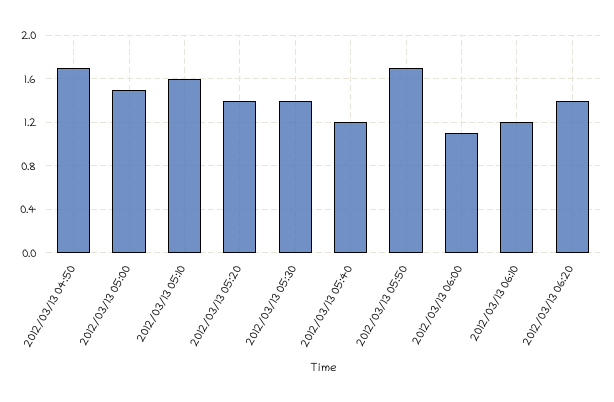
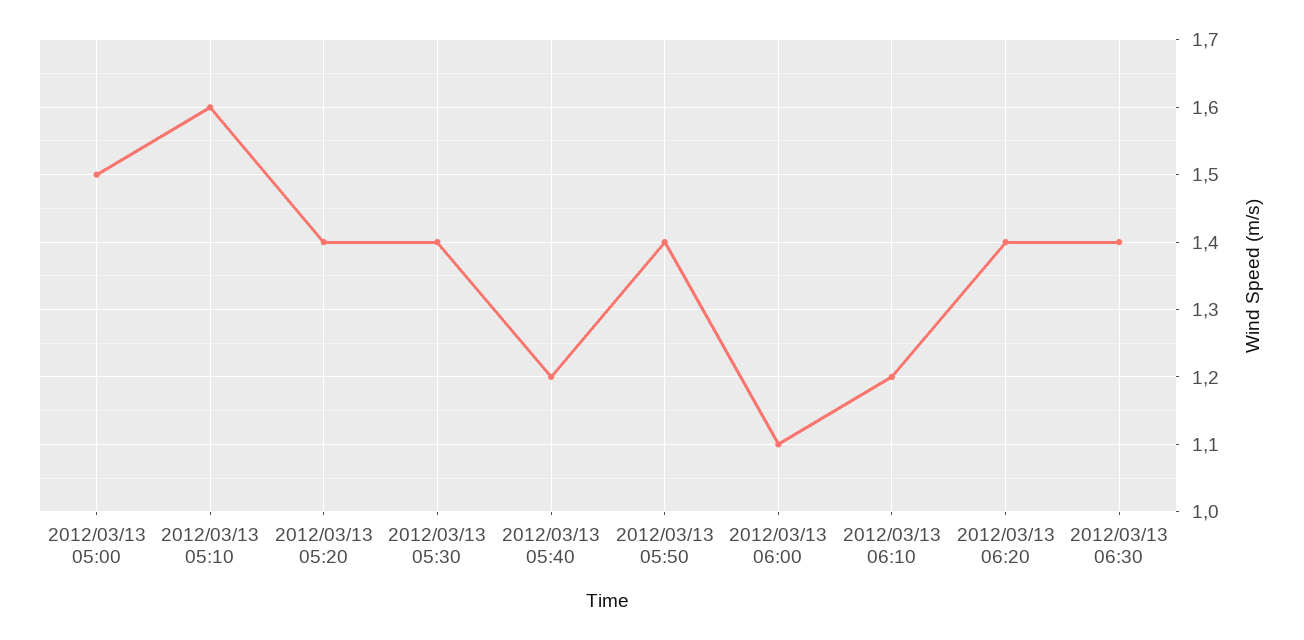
2012/03/13 04:50: 1.7 -> none
2012/03/13 05:50: 1.7 -> 1.4
2012/03/13 06:30: none -> 1.4

